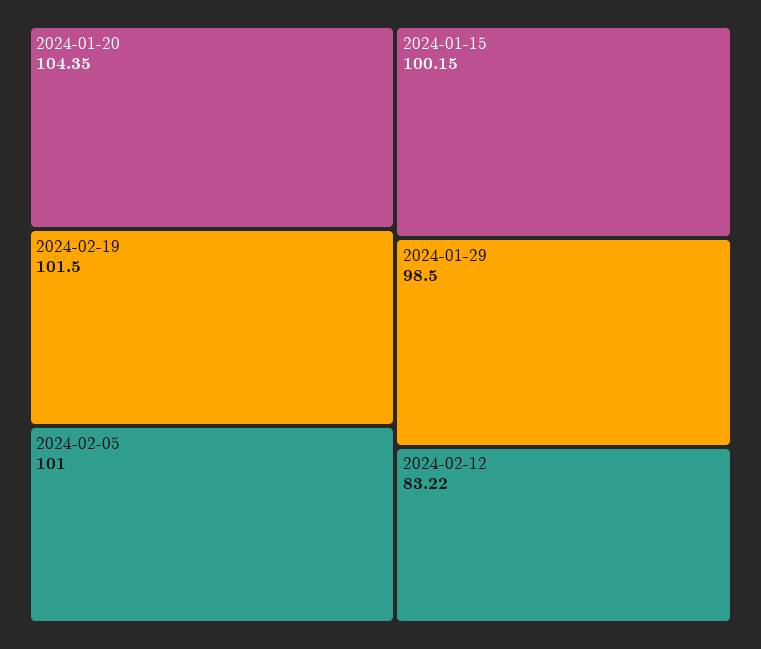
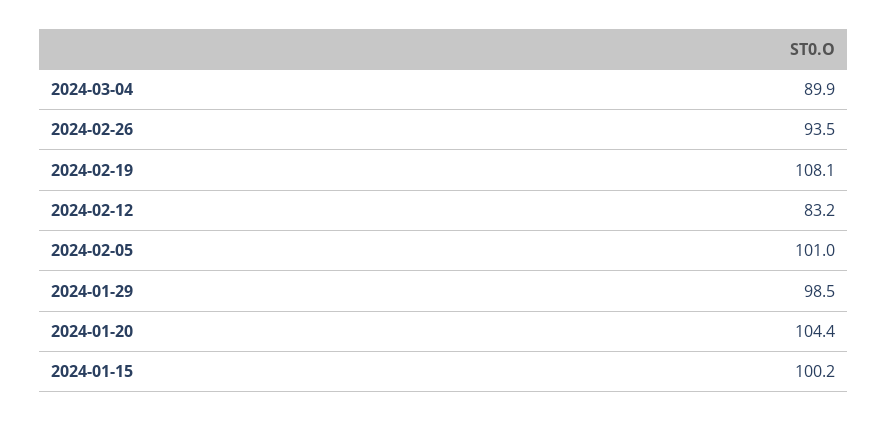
2024-02-19: 101.5 -> 108.1
2024-03-04: none -> 89.9
2024-02-26: none -> 93.5

